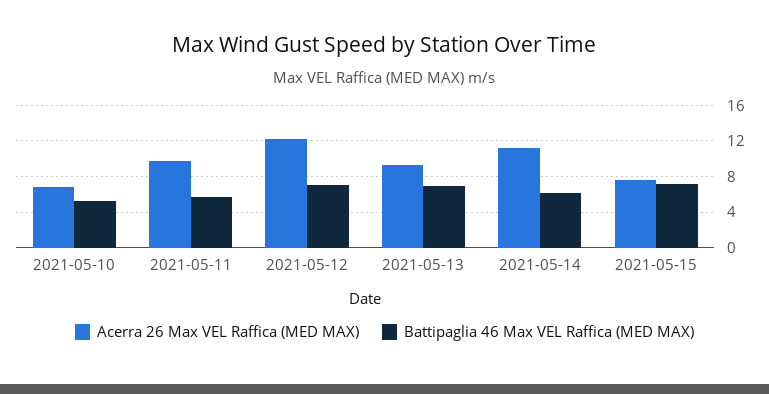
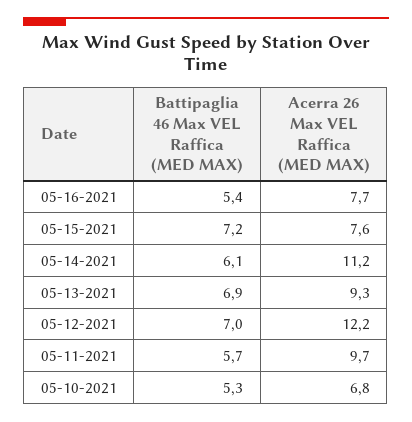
Battipaglia 46 Max VEL Raffica (MED MAX), 05-16-2021: none -> 5.4
Acerra 26 Max VEL Raffica (MED MAX), 05-16-2021: none -> 7.7

